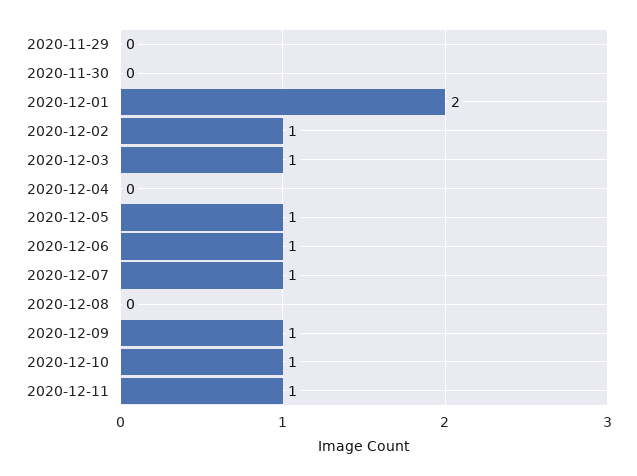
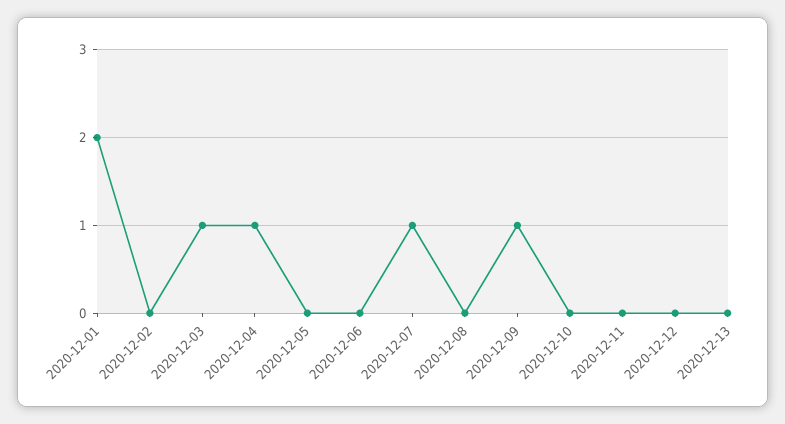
2020-11-29: 0 -> none
2020-11-30: 0 -> none
2020-12-02: 1 -> 0
2020-12-04: 0 -> 1
2020-12-05: 1 -> 0
2020-12-06: 1 -> 0
2020-12-10: 1 -> 0
2020-12-11: 1 -> 0
2020-12-12: none -> 0
2020-12-13: none -> 0

